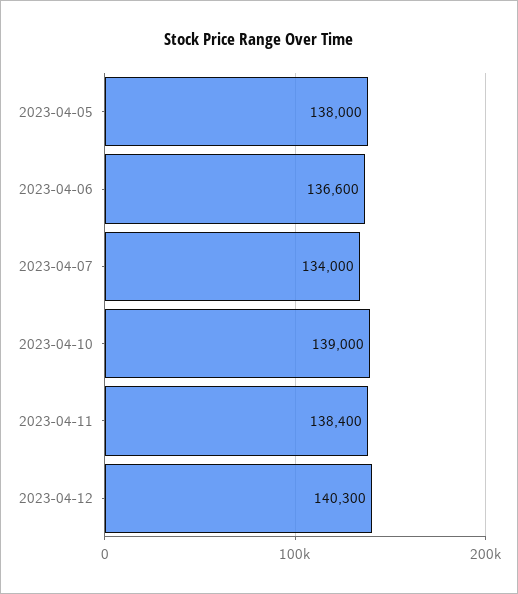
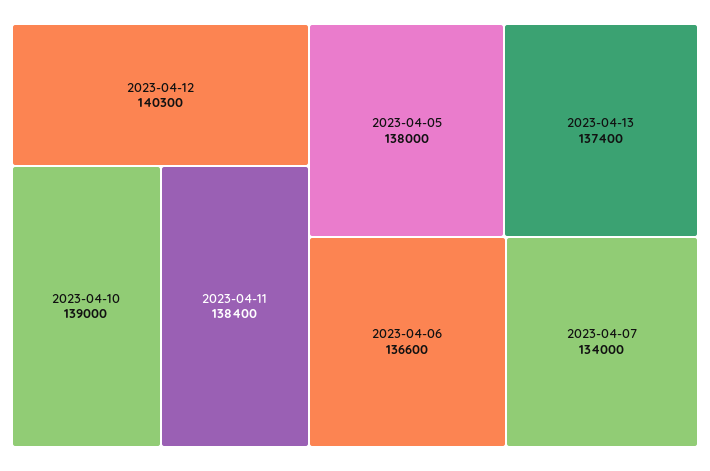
2023-04-13: none -> 137400

